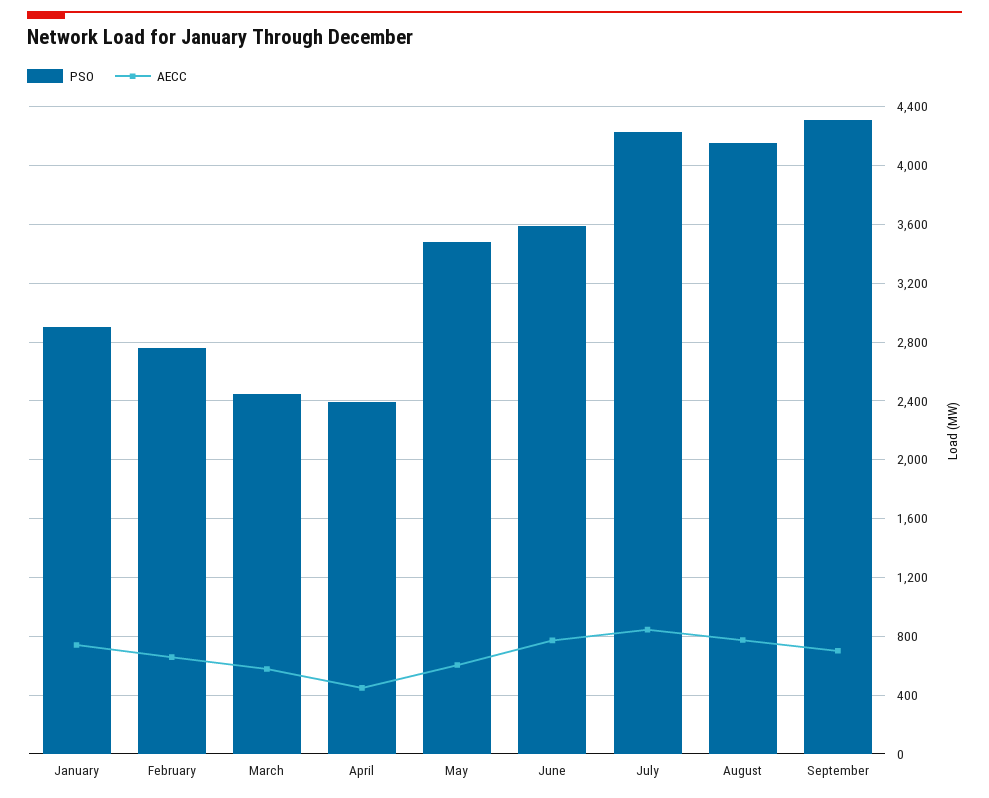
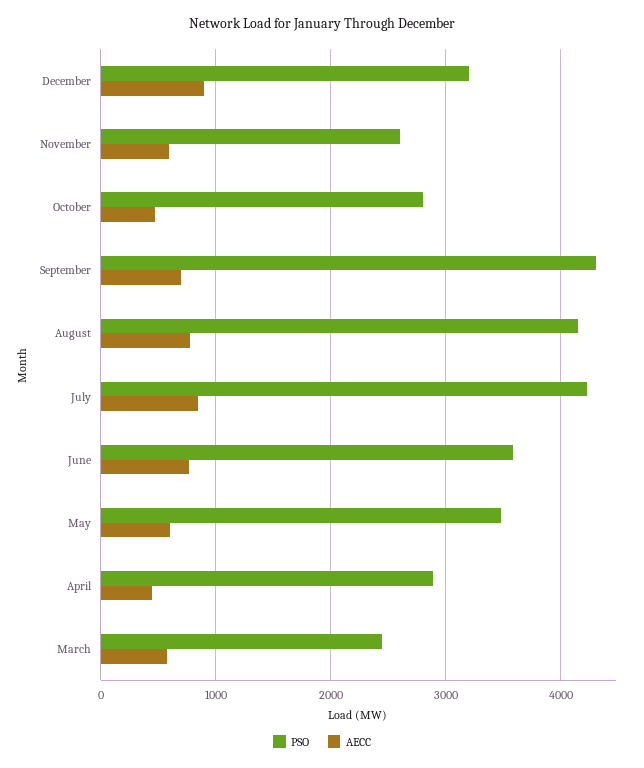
PSO, January: 2900 -> none
AECC, January: 750 -> none
PSO, February: 2750 -> none
AECC, February: 650 -> none
PSO, April: 2400 -> 2900
PSO, December: none -> 3200
AECC, December: none -> 900
PSO, November: none -> 2600
AECC, November: none -> 600
PSO, October: none -> 2800
AECC, October: none -> 500

